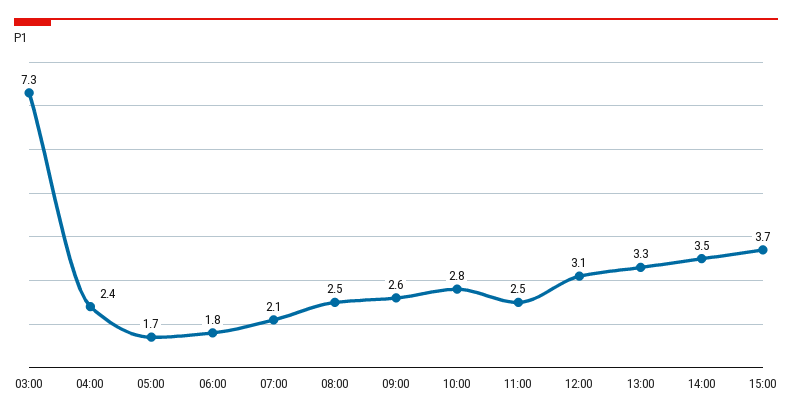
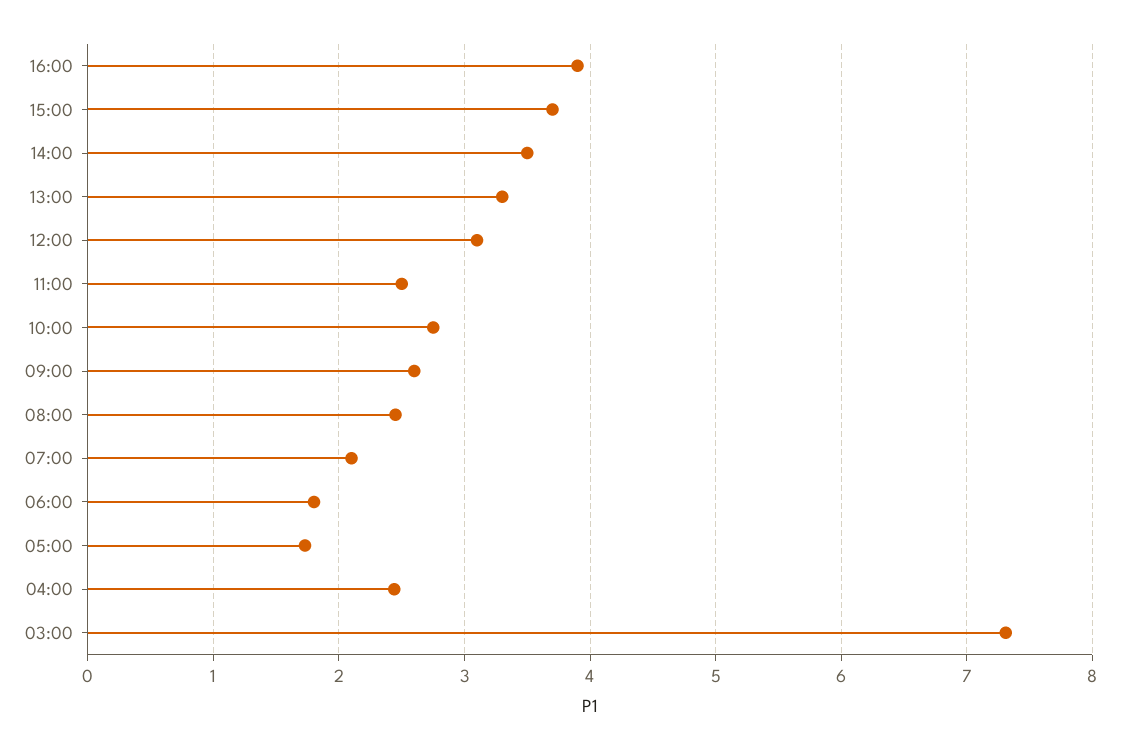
16:00: none -> 3.9

